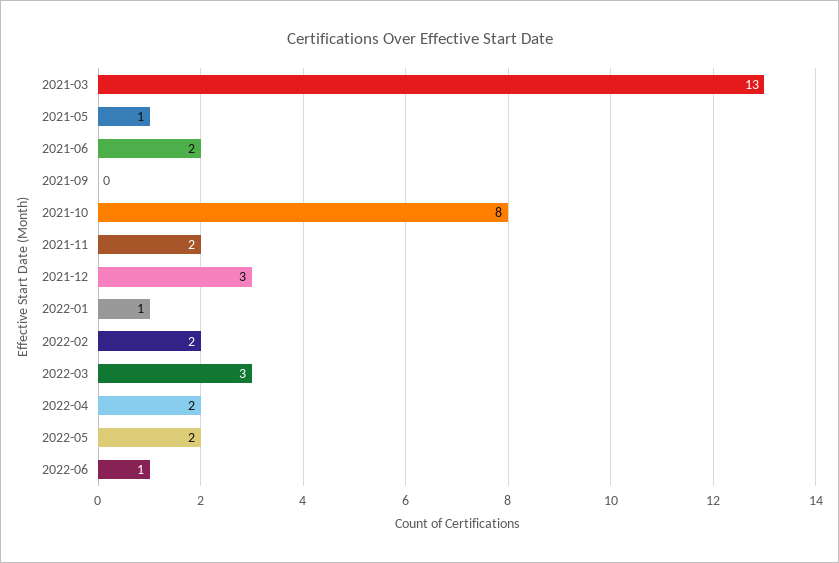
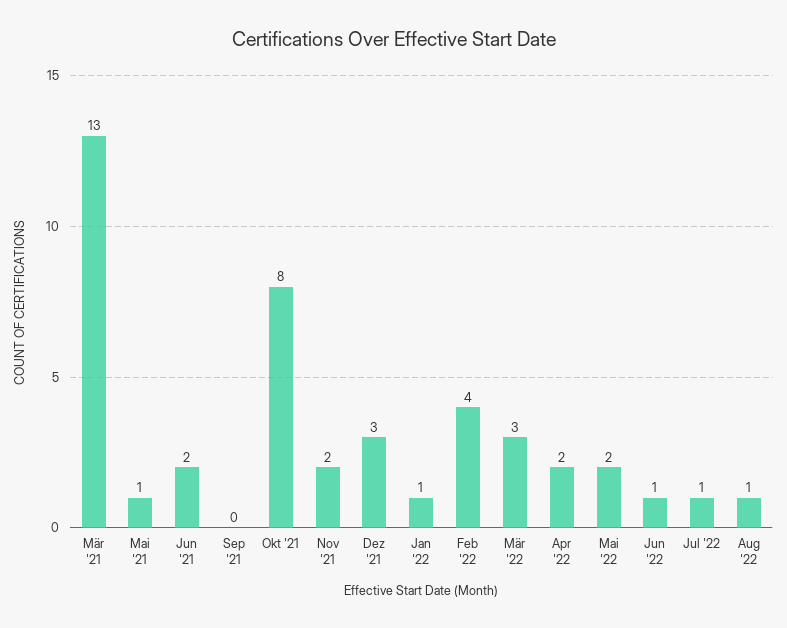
2022-02: 2 -> 4
Jul '22: none -> 1
Aug '22: none -> 1

